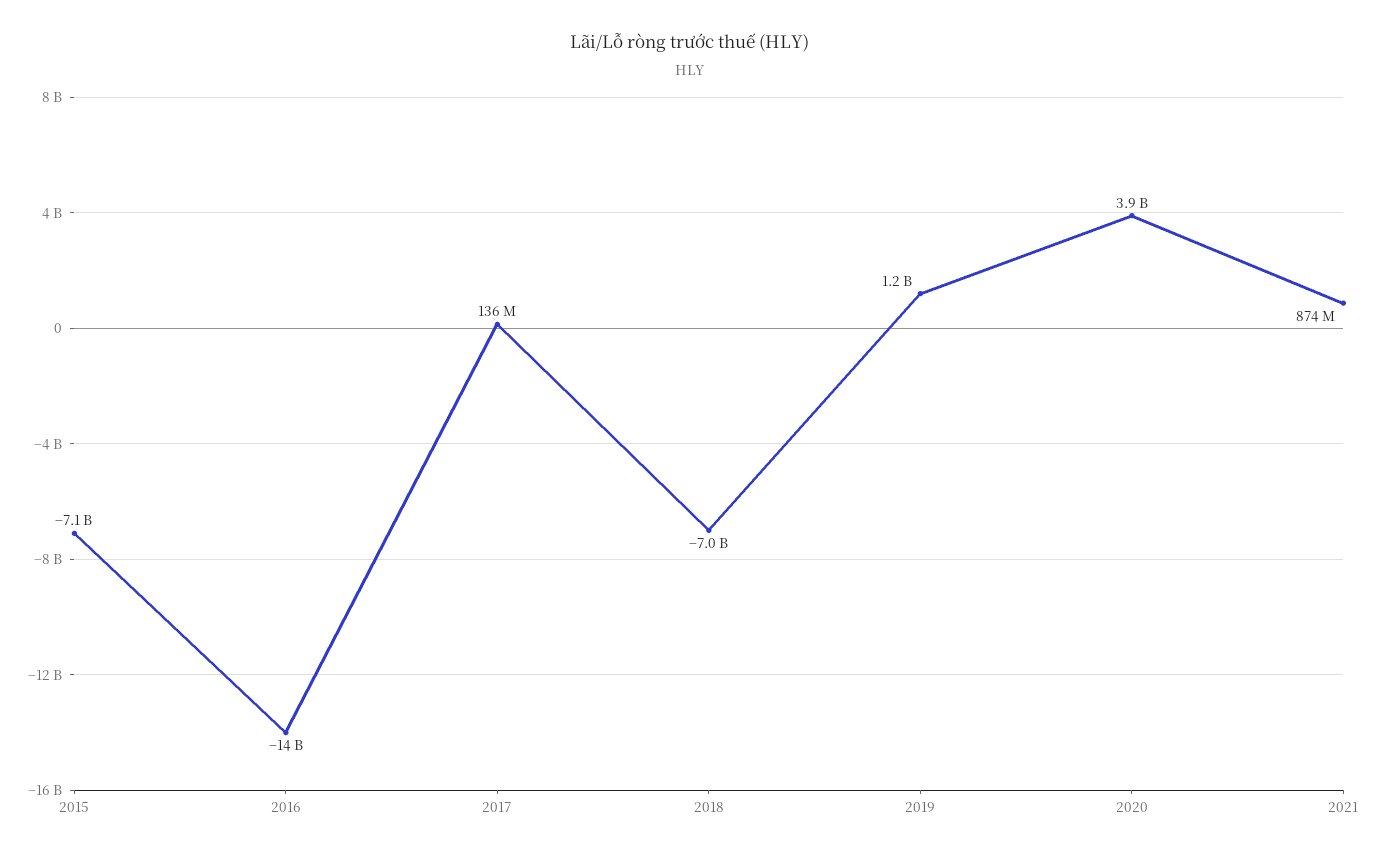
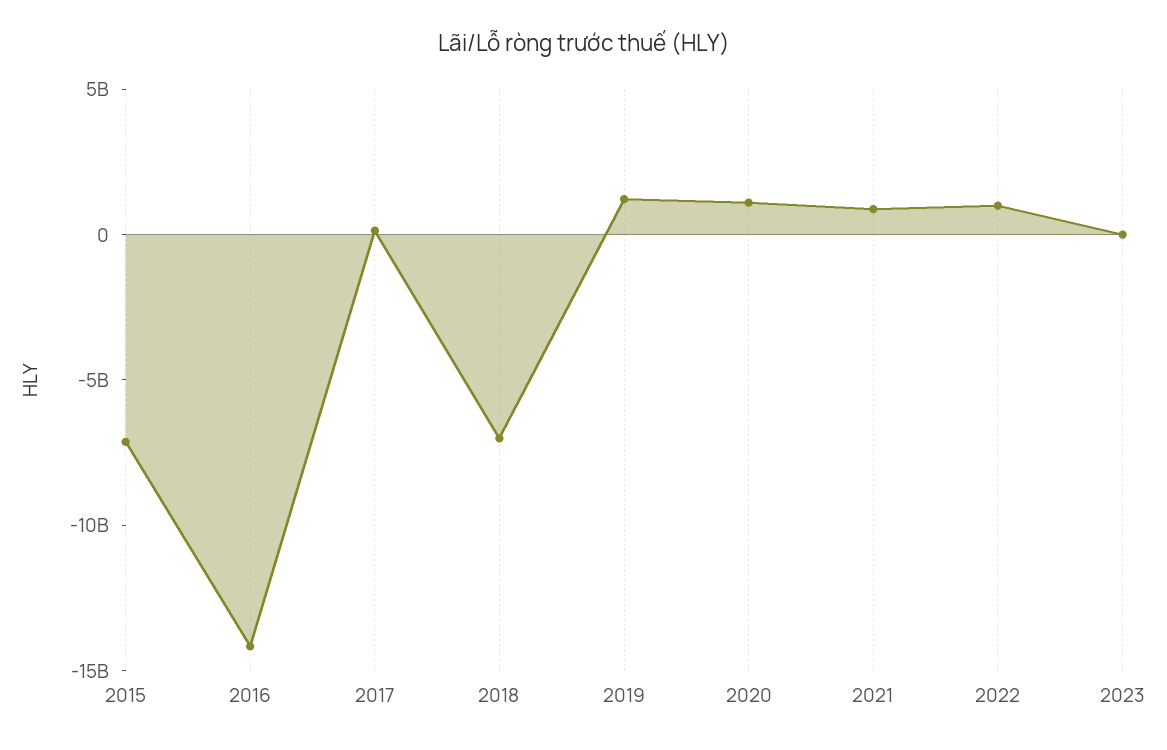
2020: 3900000000 -> 1000000000
2022: none -> 1000000000
2023: none -> 0

